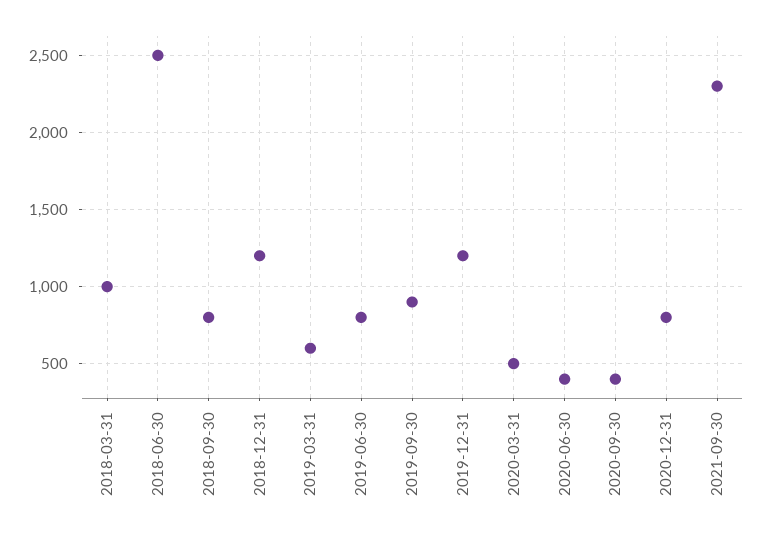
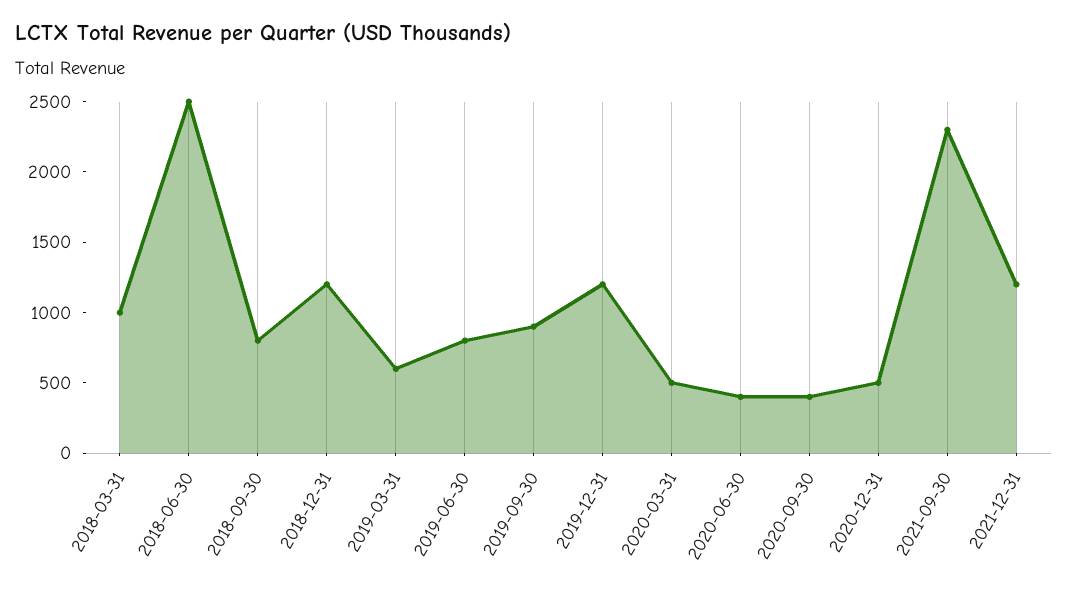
2020-12-31: 800 -> 500
2021-12-31: none -> 1200

